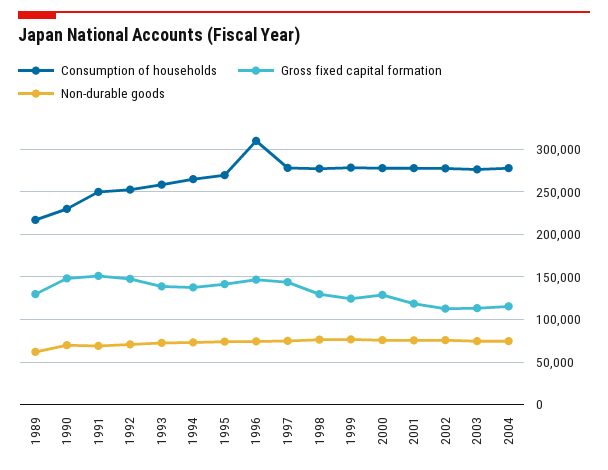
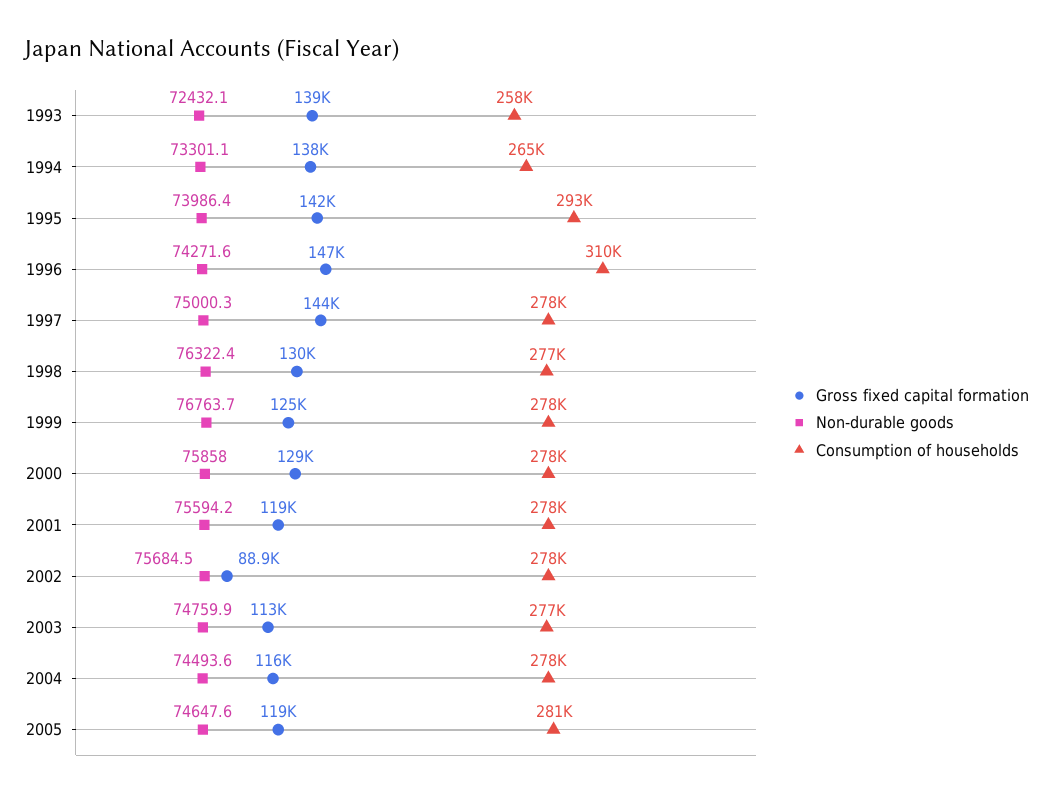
Consumption of households, 1989: 220000 -> none
Gross fixed capital formation, 1989: 130000 -> none
Non-durable goods, 1989: 60000 -> none
Consumption of households, 1990: 230000 -> none
Gross fixed capital formation, 1990: 150000 -> none
Non-durable goods, 1990: 70000 -> none
Consumption of households, 1991: 250000 -> none
Gross fixed capital formation, 1991: 150000 -> none
Non-durable goods, 1991: 70000 -> none
Consumption of households, 1992: 250000 -> none
Gross fixed capital formation, 1992: 150000 -> none
Non-durable goods, 1992: 70000 -> none
Consumption of households, 1995: 270000 -> 293000
Gross fixed capital formation, 2002: 110000 -> 88900
Gross fixed capital formation, 2005: none -> 119000
Non-durable goods, 2005: none -> 74647.6
Consumption of households, 2005: none -> 281000

